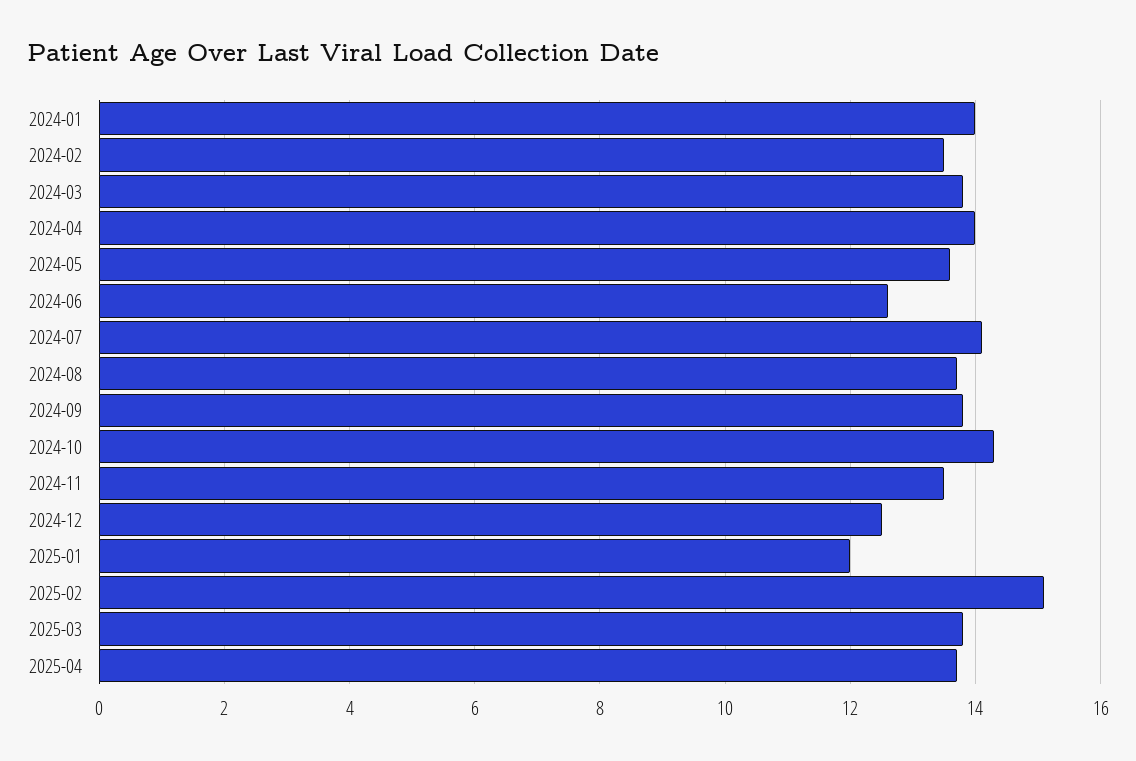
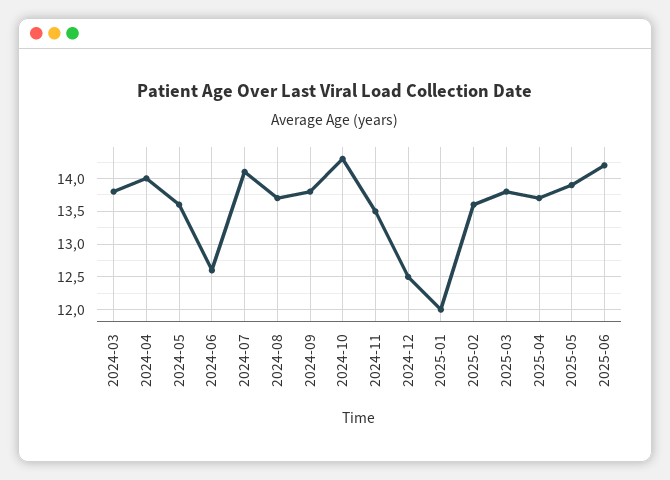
2024-01: 14 -> none
2024-02: 13.5 -> none
2025-02: 15 -> 13.6
2025-05: none -> 13.9
2025-06: none -> 14.2

